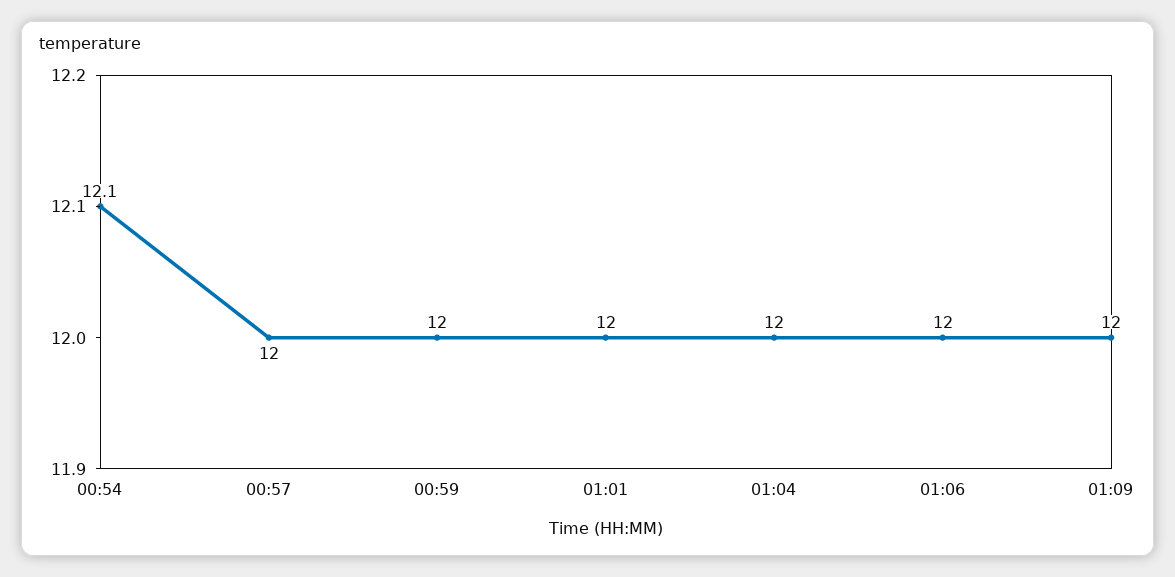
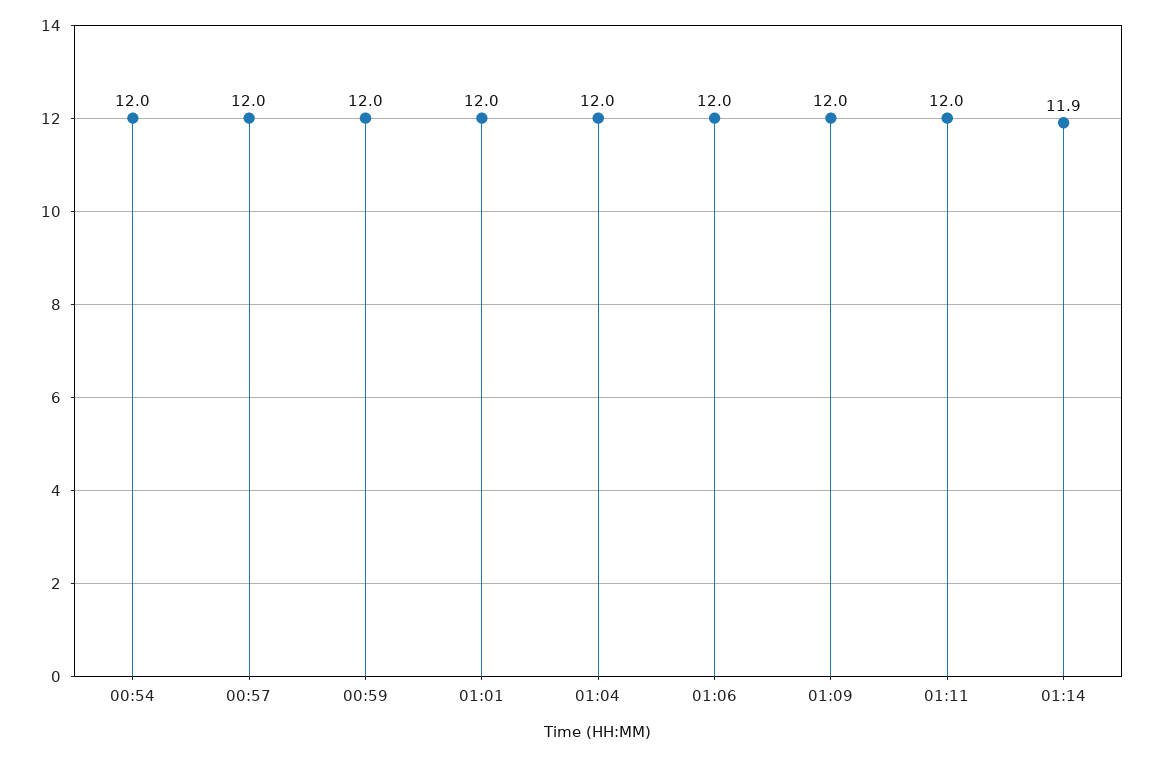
00:54: 12.1 -> 12
01:11: none -> 12
01:14: none -> 11.9

